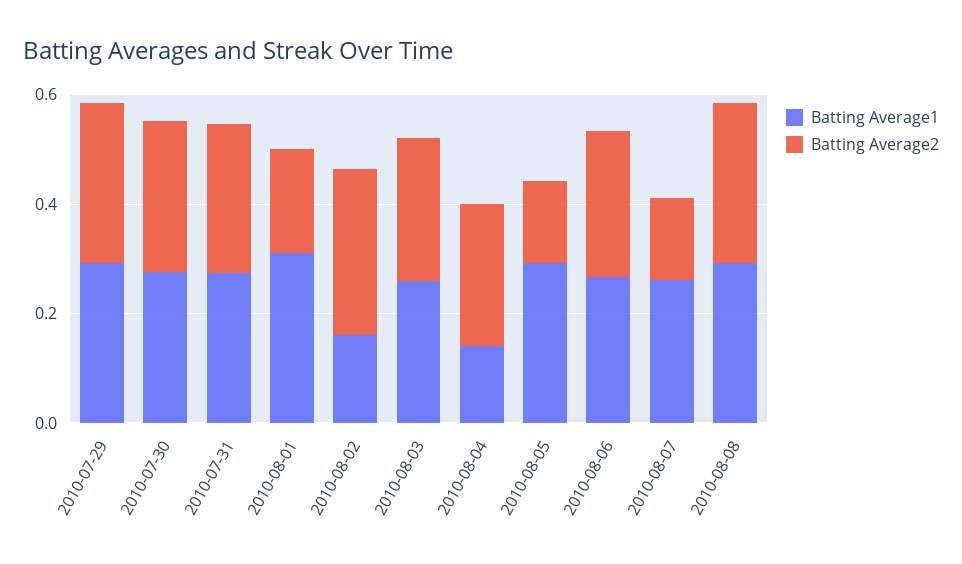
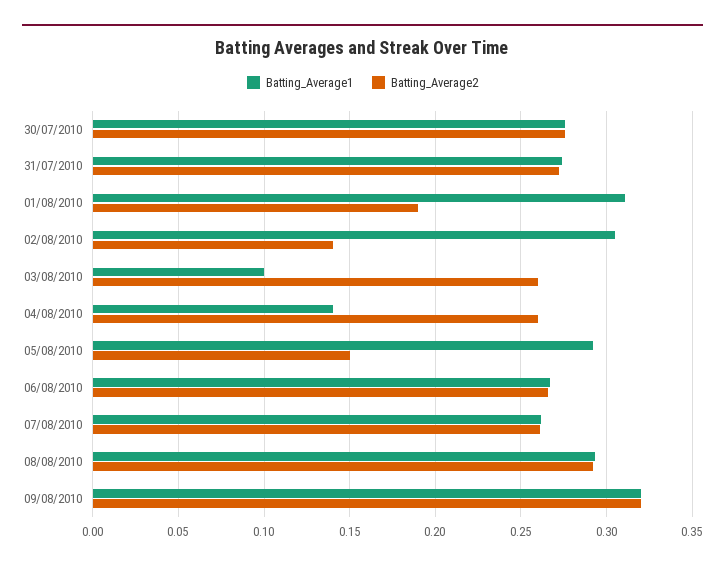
Batting Average1, 2010-07-29: 0.3 -> none
Batting Average2, 2010-07-29: 0.3 -> none
Batting Average1, 2010-08-02: 0.15 -> 0.305
Batting Average2, 2010-08-02: 0.3 -> 0.14
Batting Average1, 2010-08-03: 0.25 -> 0.1
Batting Average2, 2010-08-07: 0.15 -> 0.26
Batting Average1, 09/08/2010: none -> 0.32
Batting Average2, 09/08/2010: none -> 0.32

